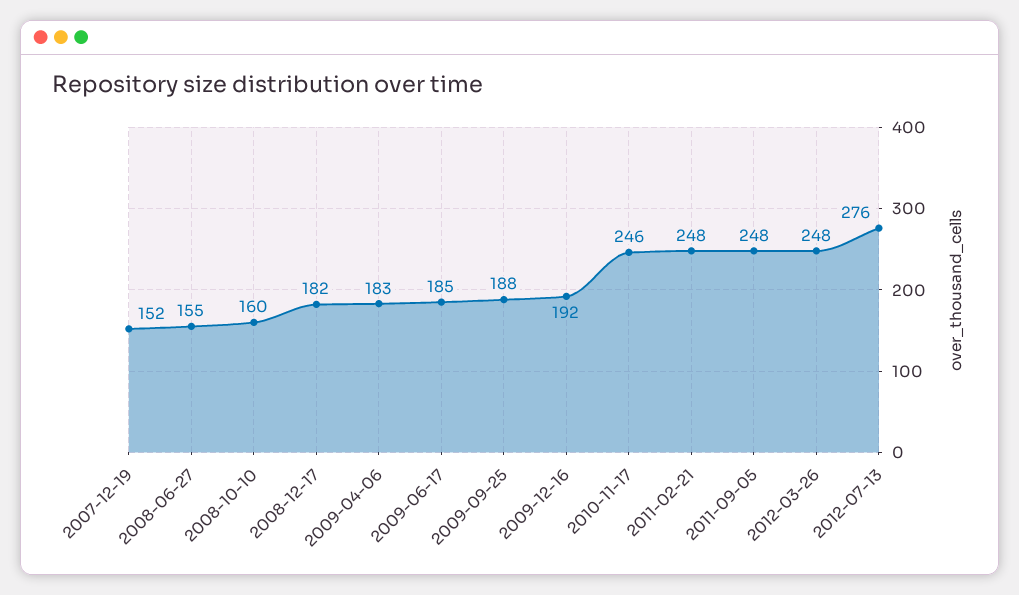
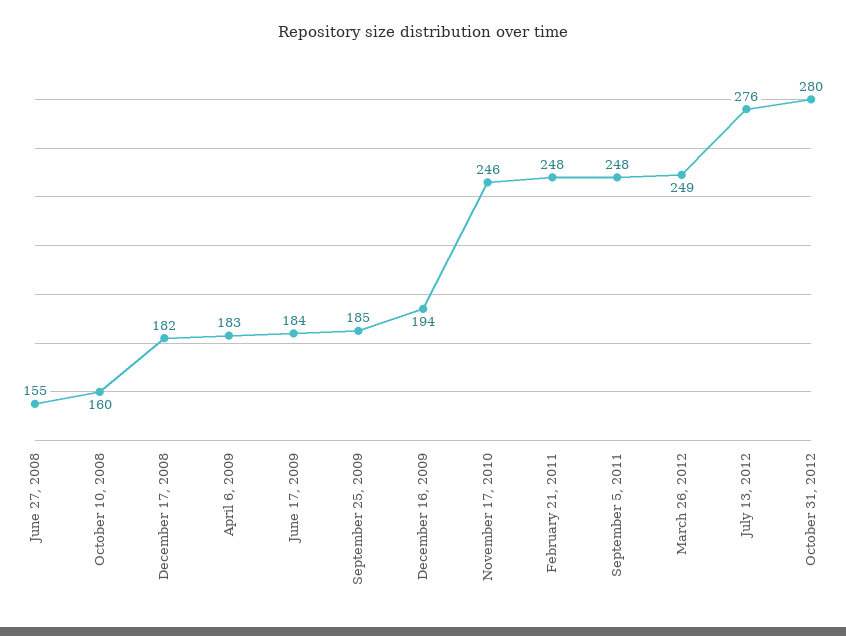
2007-12-19: 152 -> none
2009-06-17: 185 -> 184
2009-09-25: 188 -> 185
2009-12-16: 192 -> 194
2012-03-26: 248 -> 249
October 31, 2012: none -> 280

